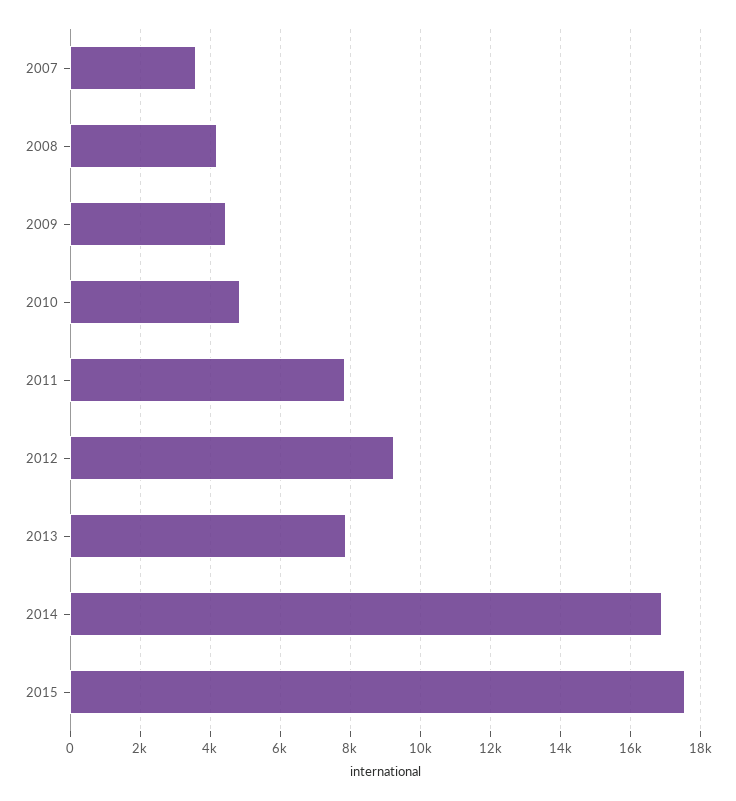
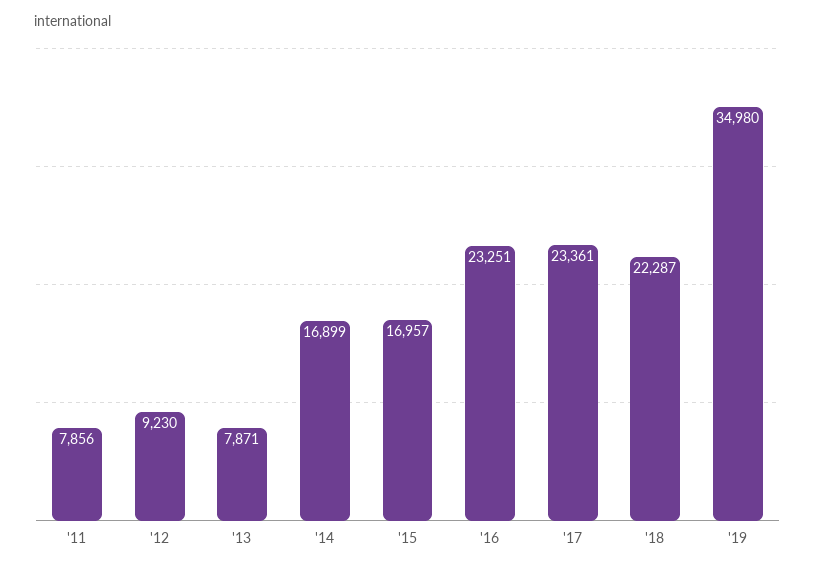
2007: 3600 -> none
2008: 4200 -> none
2009: 4400 -> none
2010: 4800 -> none
2015: 17600 -> 16957
'16: none -> 23251
'17: none -> 23361
'18: none -> 22287
'19: none -> 34980

